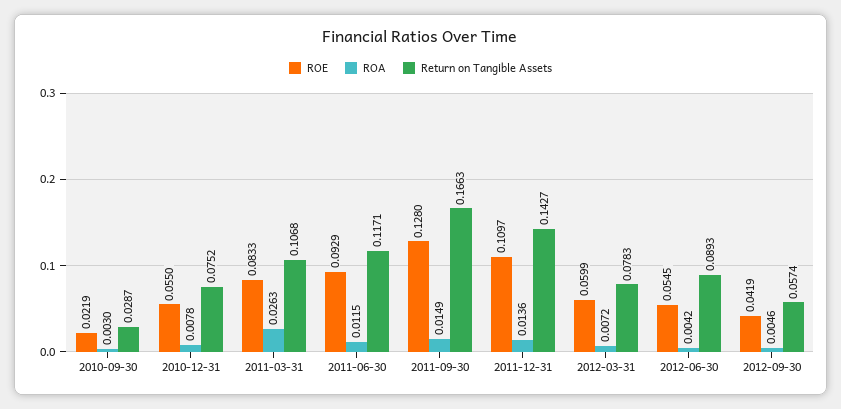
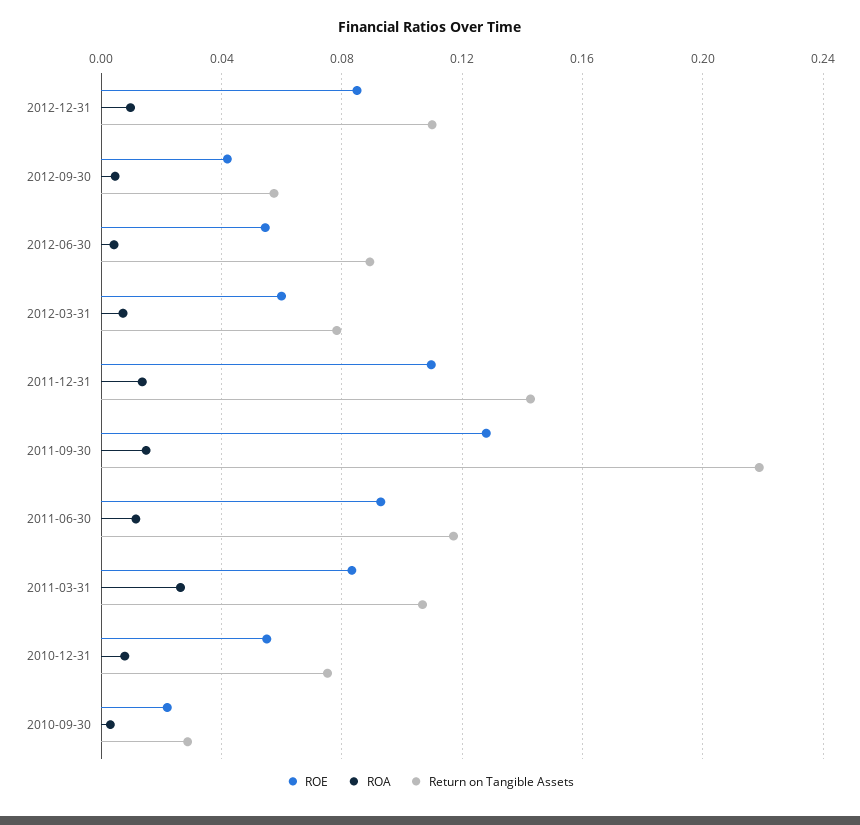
Return on Tangible Assets, 2011-09-30: 0.1663 -> 0.22
ROE, 2012-12-31: none -> 0.085
ROA, 2012-12-31: none -> 0.01
Return on Tangible Assets, 2012-12-31: none -> 0.11

